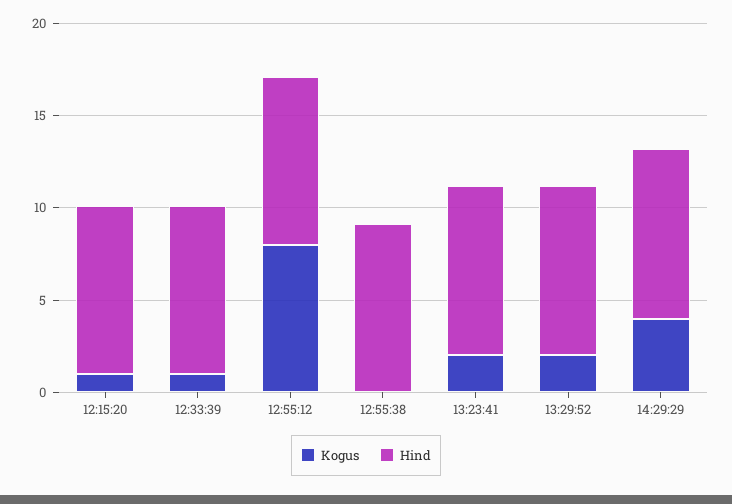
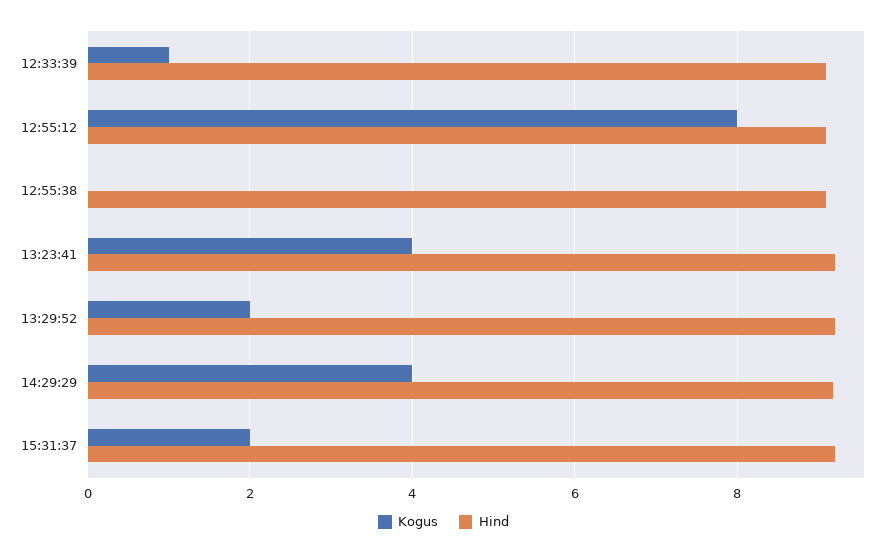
Kogus, 12:15:20: 1 -> none
Hind, 12:15:20: 9 -> none
Kogus, 13:23:41: 2 -> 4
Kogus, 15:31:37: none -> 2
Hind, 15:31:37: none -> 9.2

